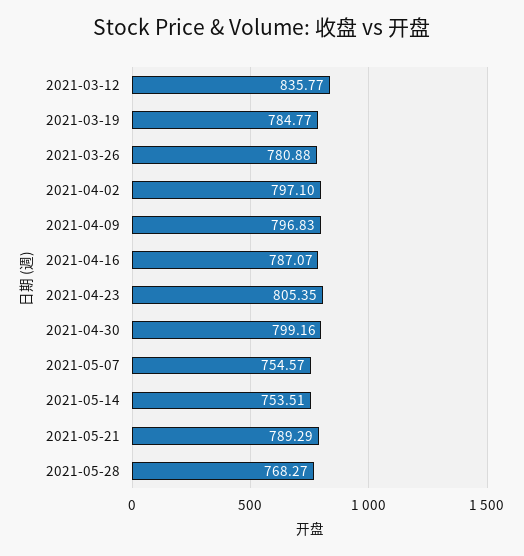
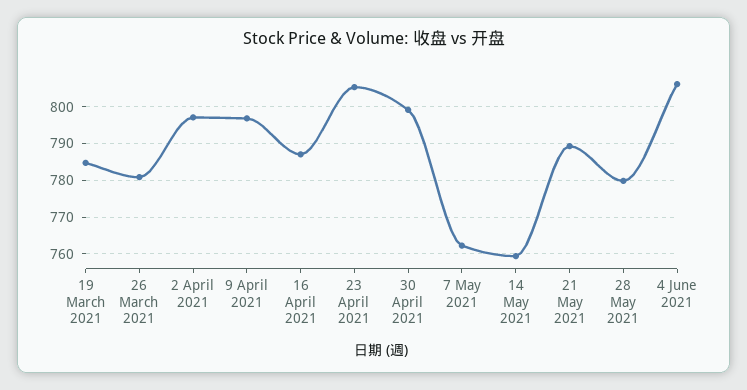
2021-03-12: 835.77 -> none
2021-05-07: 754.57 -> 762
2021-05-14: 753.51 -> 760
2021-05-28: 768.27 -> 780
4 June 2021: none -> 806

